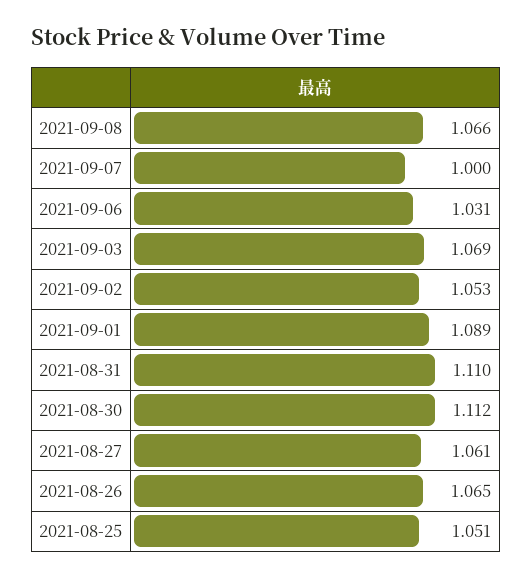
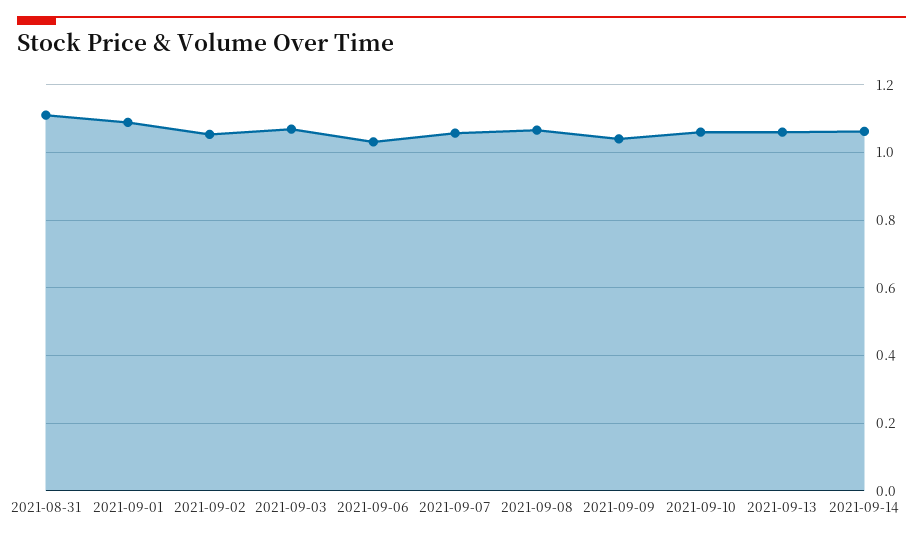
2021-09-07: 1 -> 1.06
2021-08-30: 1.112 -> none
2021-08-27: 1.061 -> none
2021-08-26: 1.065 -> none
2021-08-25: 1.051 -> none
2021-09-09: none -> 1.04
2021-09-10: none -> 1.06
2021-09-13: none -> 1.06
2021-09-14: none -> 1.06

